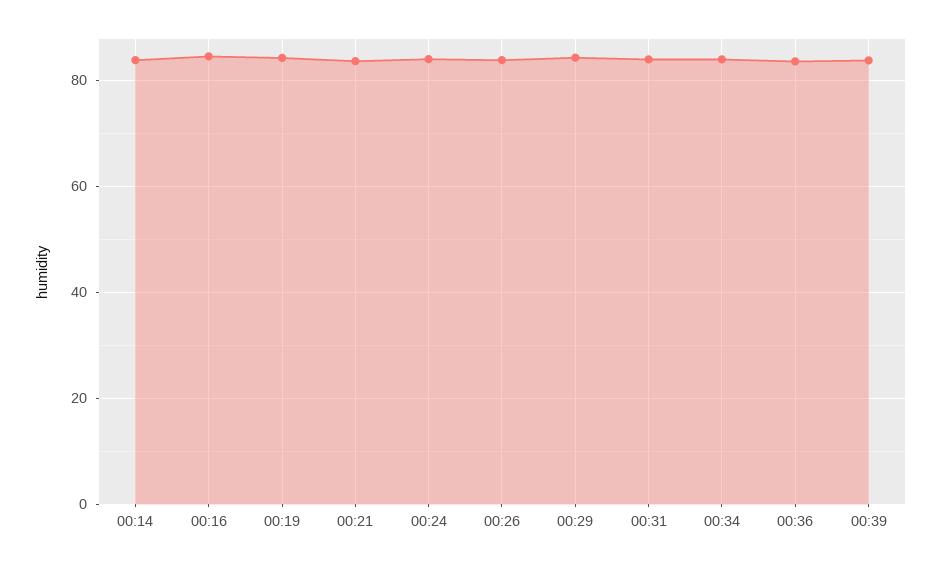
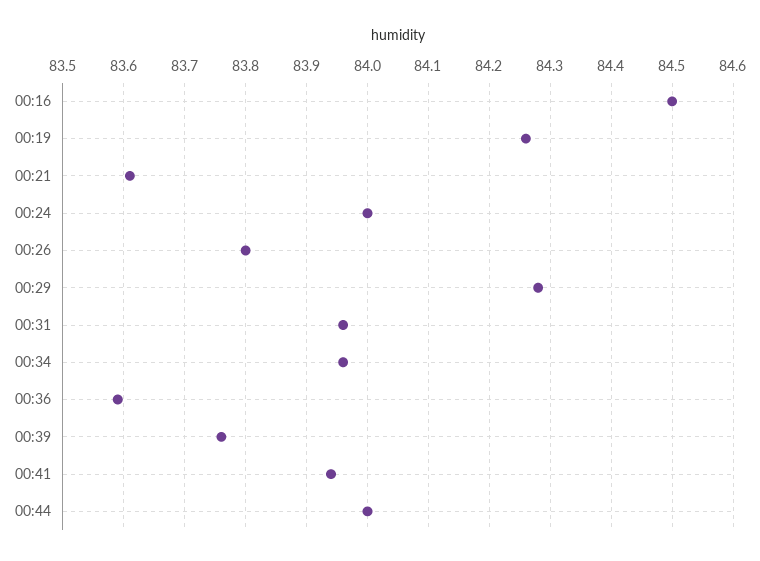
00:14: 84 -> none
00:41: none -> 83.94
00:44: none -> 84

